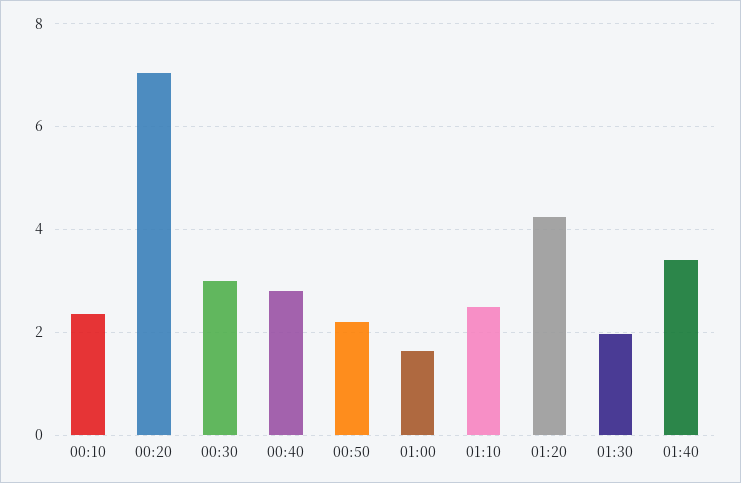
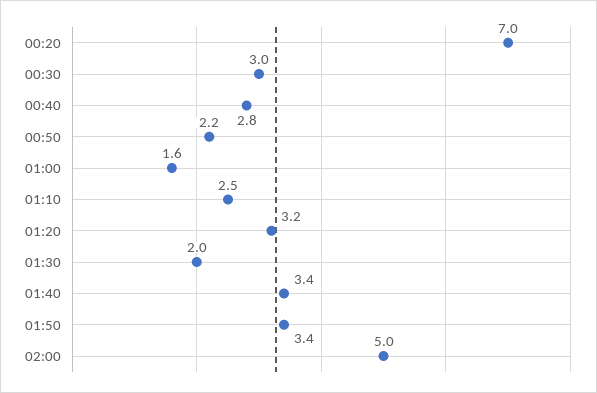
00:10: 2.4 -> none
01:20: 4.2 -> 3.2
01:50: none -> 3.4
02:00: none -> 5

